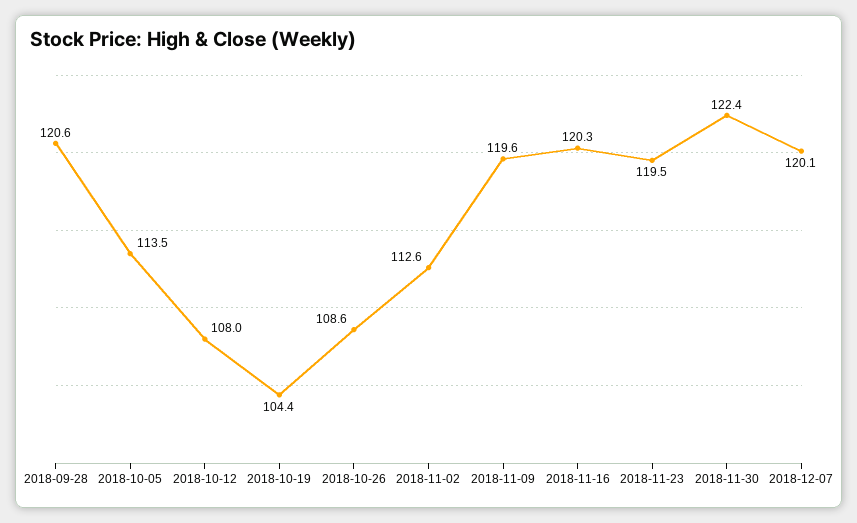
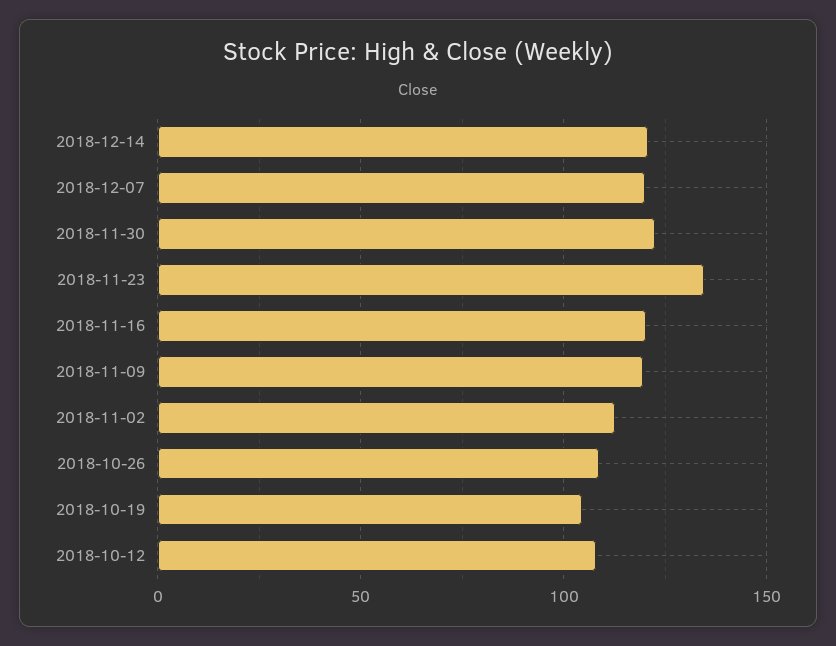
2018-09-28: 120.6 -> none
2018-10-05: 113.5 -> none
2018-11-23: 119.5 -> 135
2018-12-14: none -> 120

